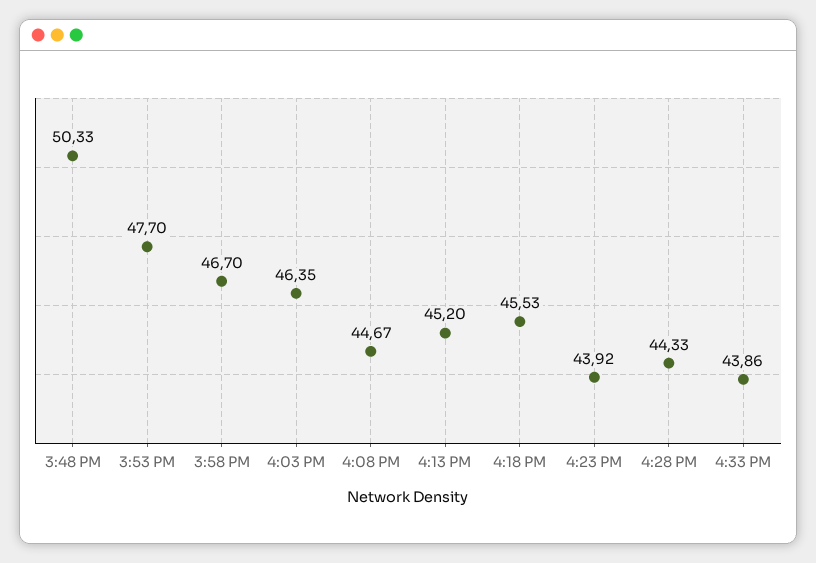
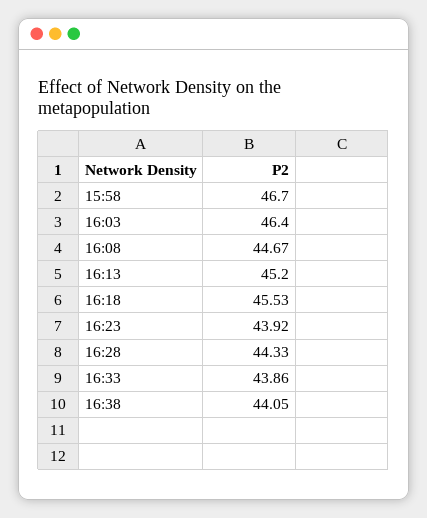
3:48 PM: 50.33 -> none
3:53 PM: 47.7 -> none
4:03 PM: 46.35 -> 46.4
16:38: none -> 44.05

